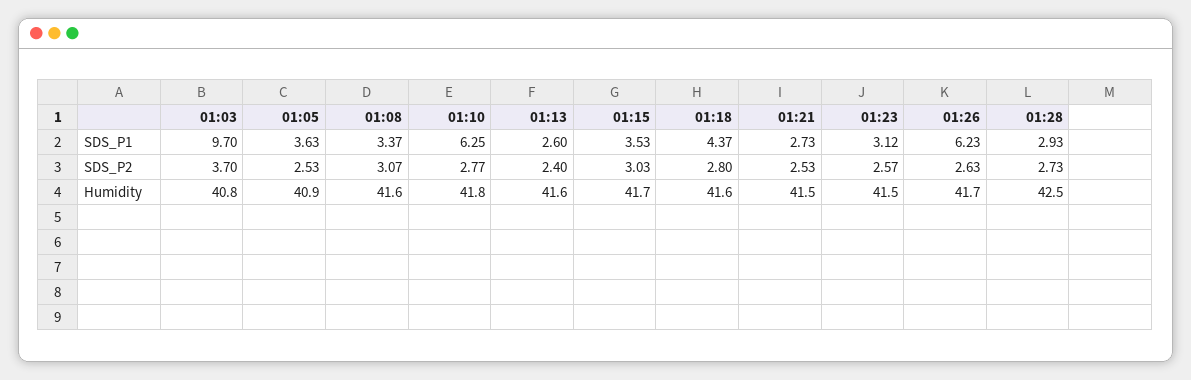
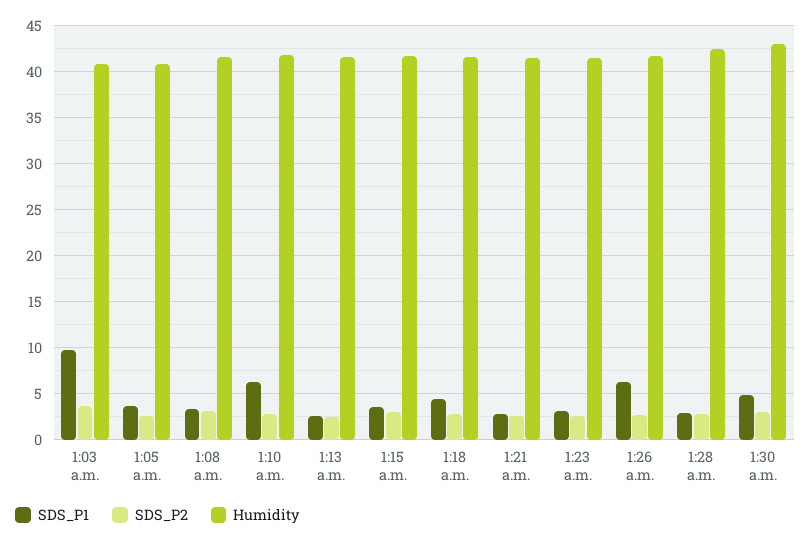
SDS_P1, 1:30 a.m.: none -> 5
SDS_P2, 1:30 a.m.: none -> 3
Humidity, 1:30 a.m.: none -> 43

